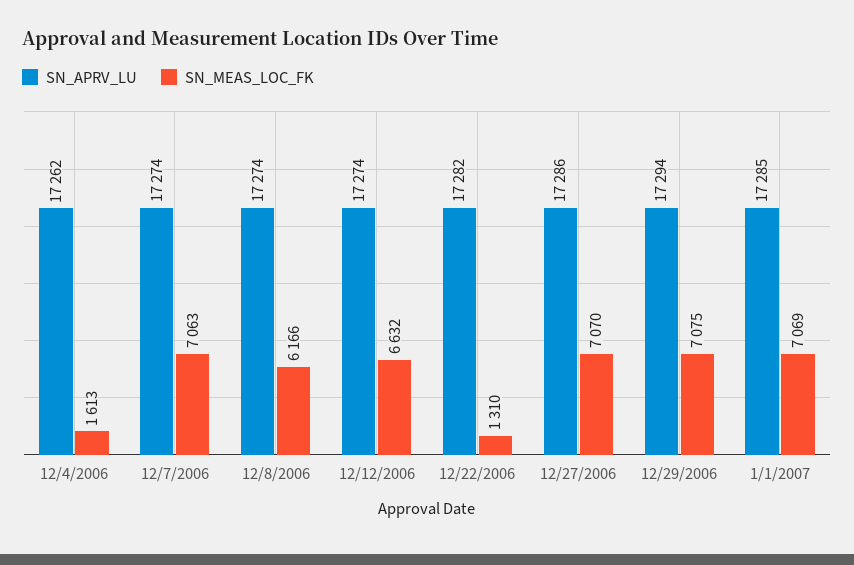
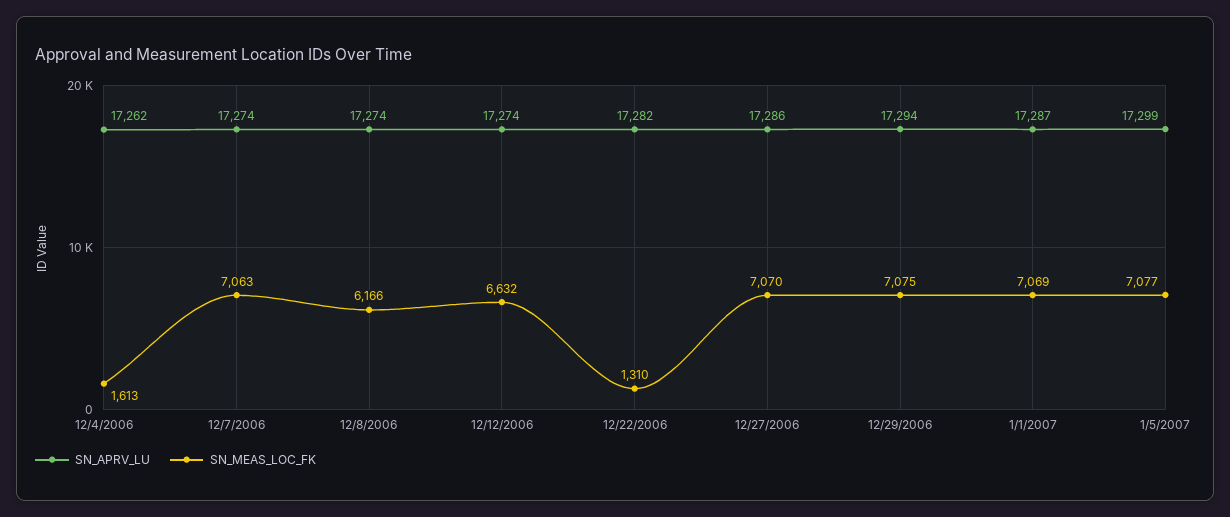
SN_APRV_LU, 1/1/2007: 17285 -> 17287
SN_APRV_LU, 1/5/2007: none -> 17299
SN_MEAS_LOC_FK, 1/5/2007: none -> 7077

